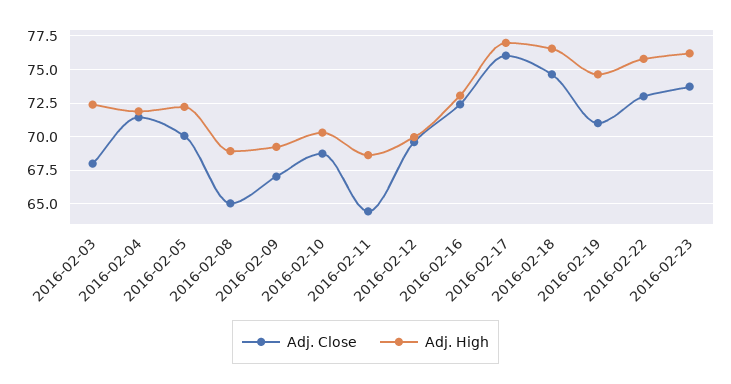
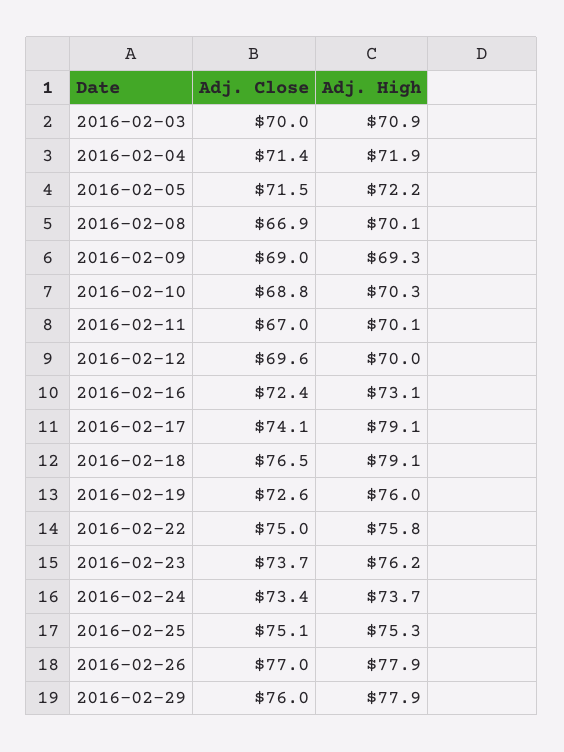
Adj. Close, 2016-02-03: 68 -> 70
Adj. High, 2016-02-03: 72.5 -> 70.9
Adj. Close, 2016-02-05: 70 -> 71.5
Adj. Close, 2016-02-08: 65 -> 66.9
Adj. High, 2016-02-08: 69 -> 70.1
Adj. Close, 2016-02-09: 67 -> 69
Adj. Close, 2016-02-11: 64.5 -> 67
Adj. High, 2016-02-11: 68.5 -> 70.1
Adj. Close, 2016-02-17: 76 -> 74.1
Adj. High, 2016-02-17: 77 -> 79.1
Adj. Close, 2016-02-18: 74.5 -> 76.5
Adj. High, 2016-02-18: 76.5 -> 79.1
Adj. Close, 2016-02-19: 71 -> 72.6
Adj. High, 2016-02-19: 74.5 -> 76
Adj. Close, 2016-02-22: 73 -> 75
Adj. Close, 2016-02-24: none -> 73.4
Adj. High, 2016-02-24: none -> 73.7
Adj. Close, 2016-02-25: none -> 75.1
Adj. High, 2016-02-25: none -> 75.3
Adj. Close, 2016-02-26: none -> 77
Adj. High, 2016-02-26: none -> 77.9
Adj. Close, 2016-02-29: none -> 76
Adj. High, 2016-02-29: none -> 77.9

